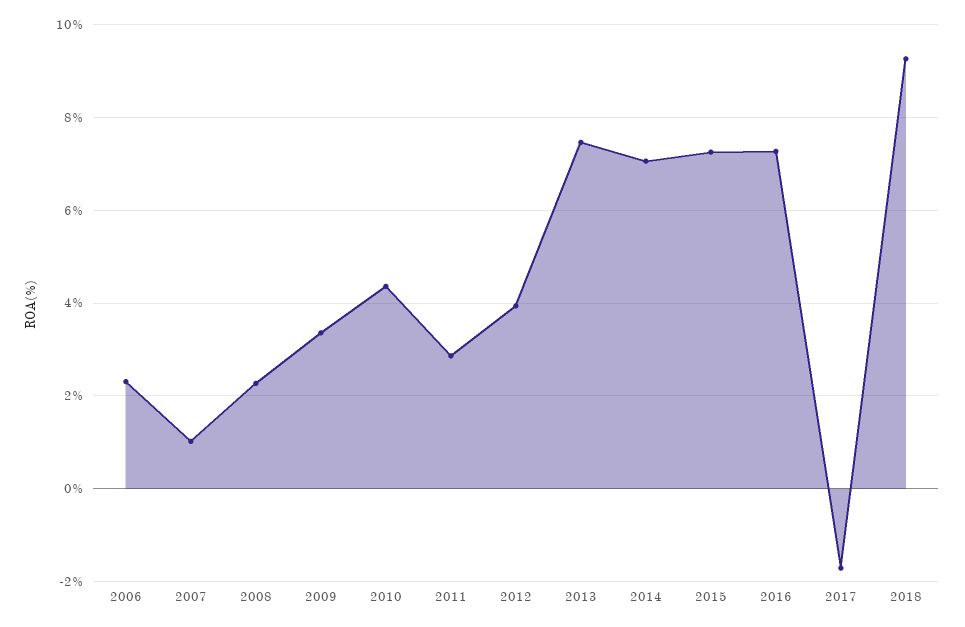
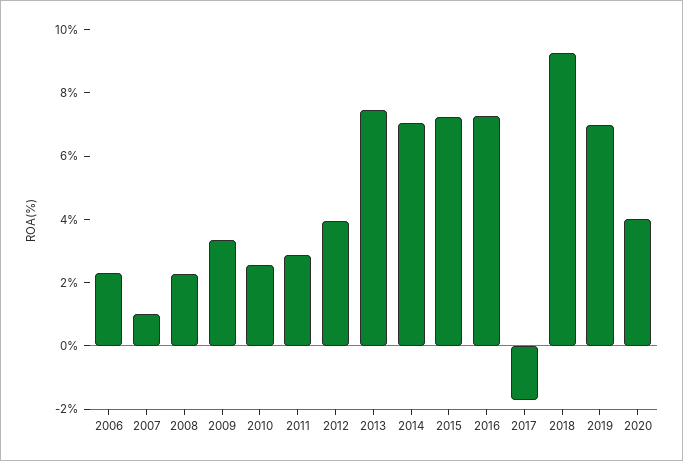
2010: 4.4 -> 2.5
2019: none -> 7
2020: none -> 4

